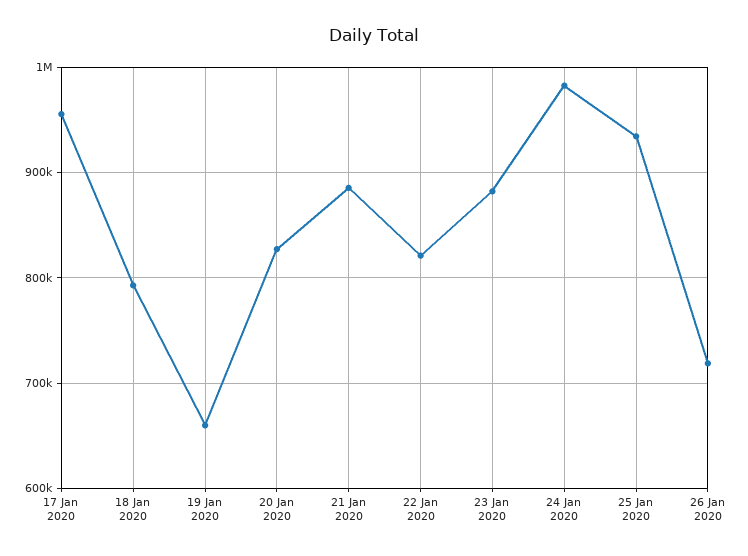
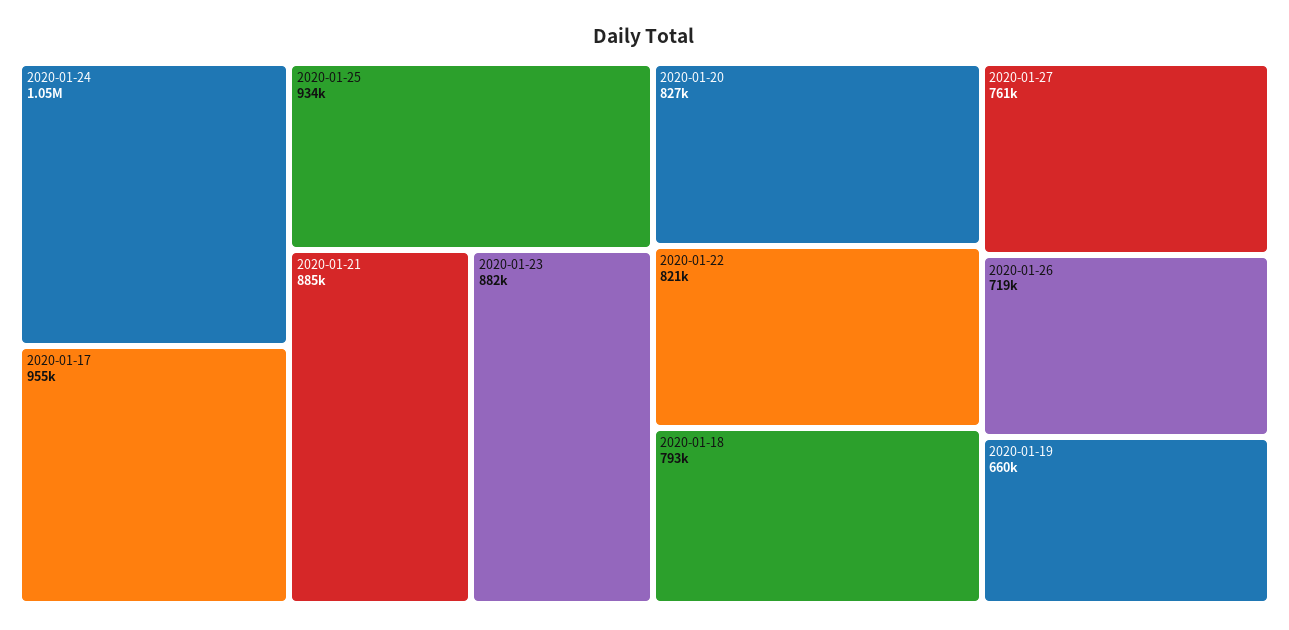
24 Jan 2020: 980000 -> 1050000
2020-01-27: none -> 761000

